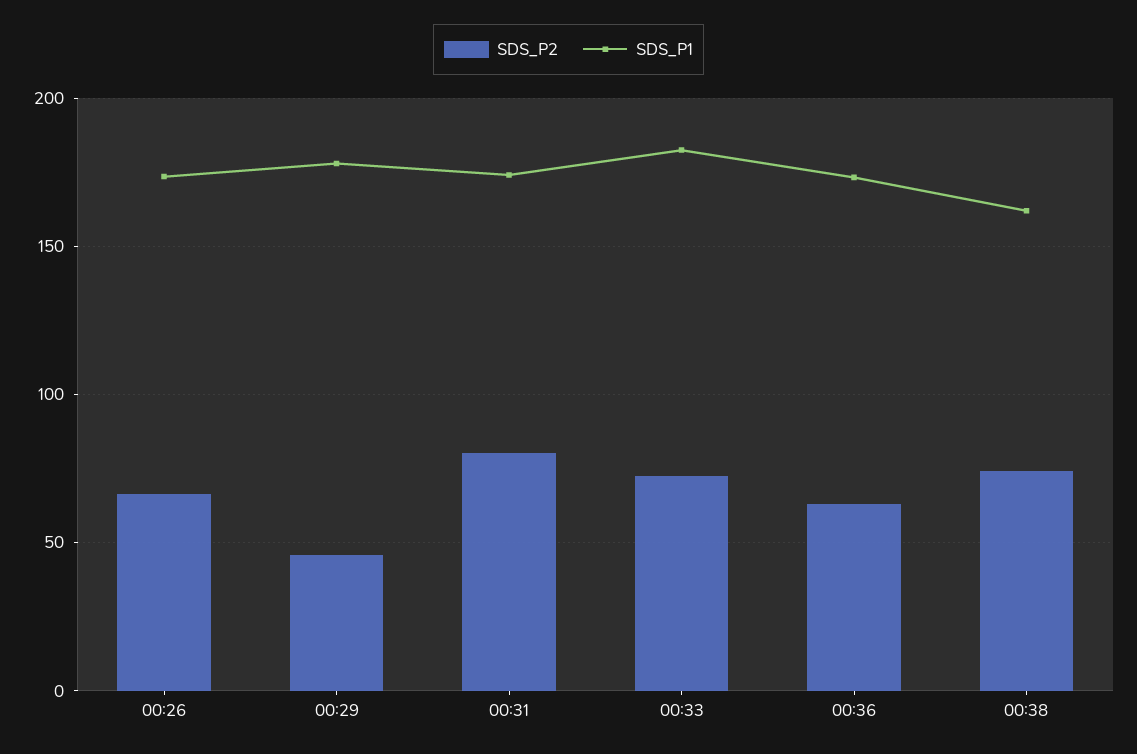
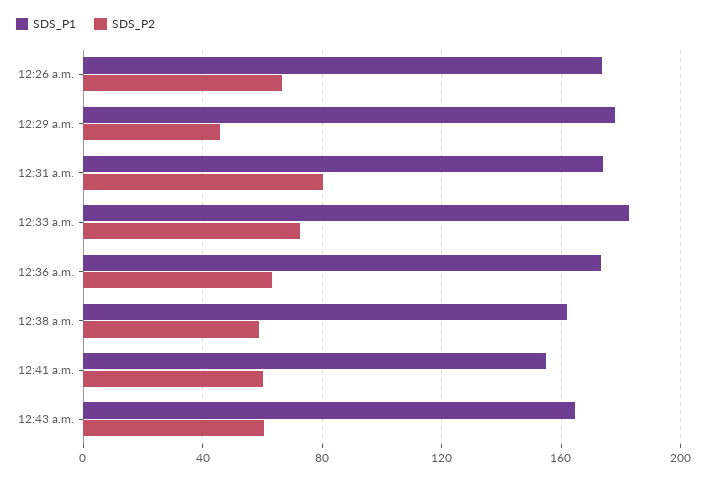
SDS_P2, 00:38: 75 -> 60
SDS_P1, 12:41 a.m.: none -> 155
SDS_P2, 12:41 a.m.: none -> 60
SDS_P1, 12:43 a.m.: none -> 165
SDS_P2, 12:43 a.m.: none -> 60

